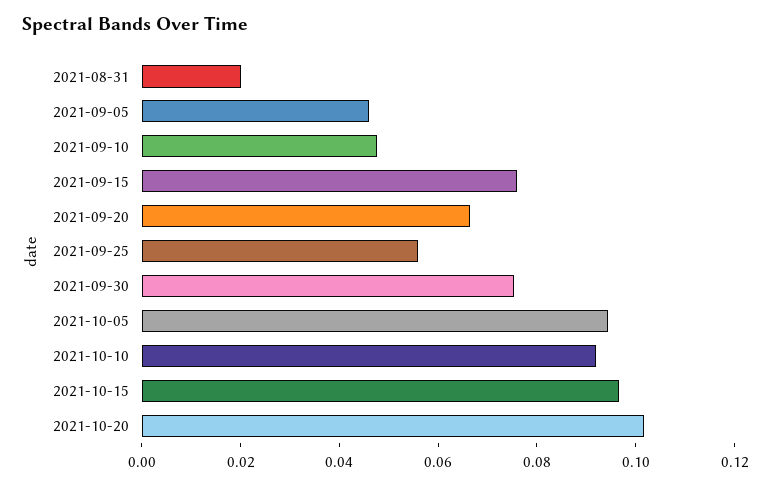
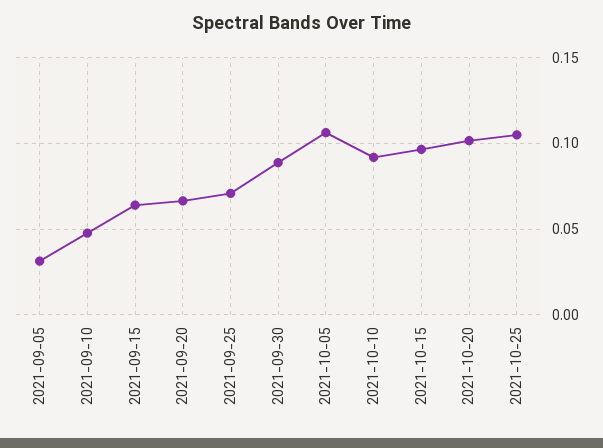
2021-08-31: 0.02 -> none
2021-09-05: 0.045 -> 0.03
2021-09-15: 0.075 -> 0.065
2021-09-25: 0.055 -> 0.07
2021-09-30: 0.075 -> 0.09
2021-10-05: 0.095 -> 0.105
2021-10-25: none -> 0.105

